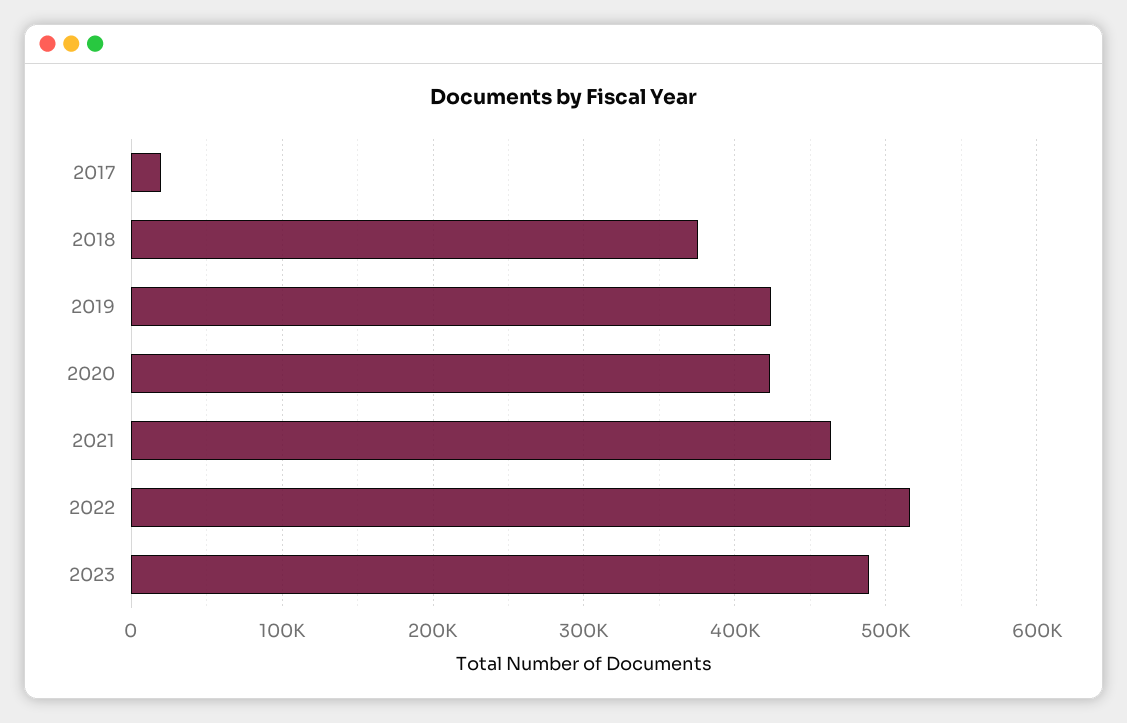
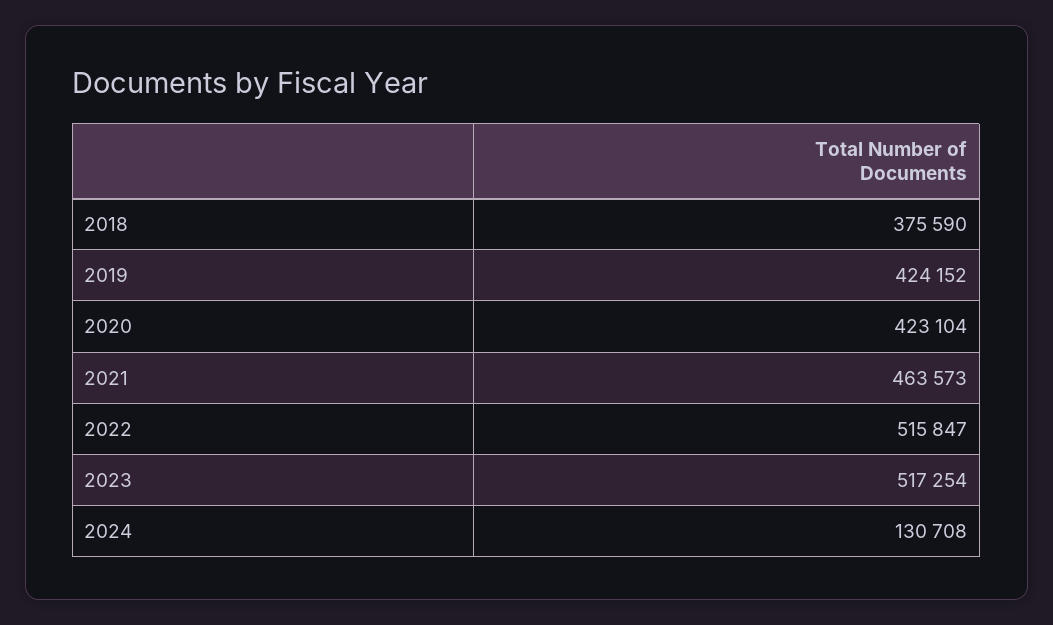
2017: 20000 -> none
2023: 490000 -> 517254
2024: none -> 130708

